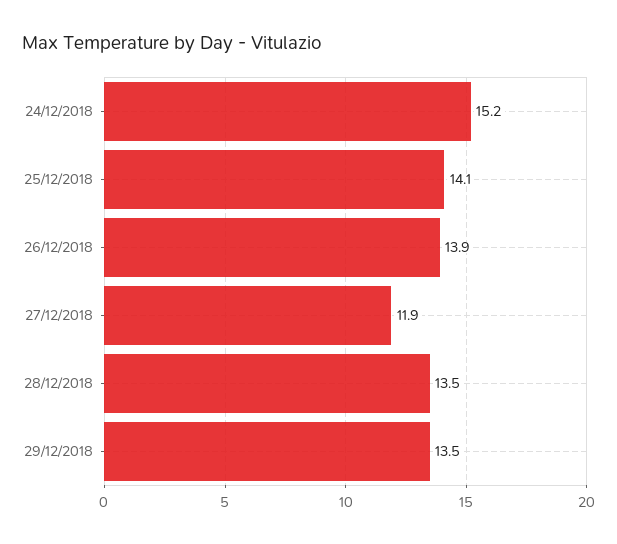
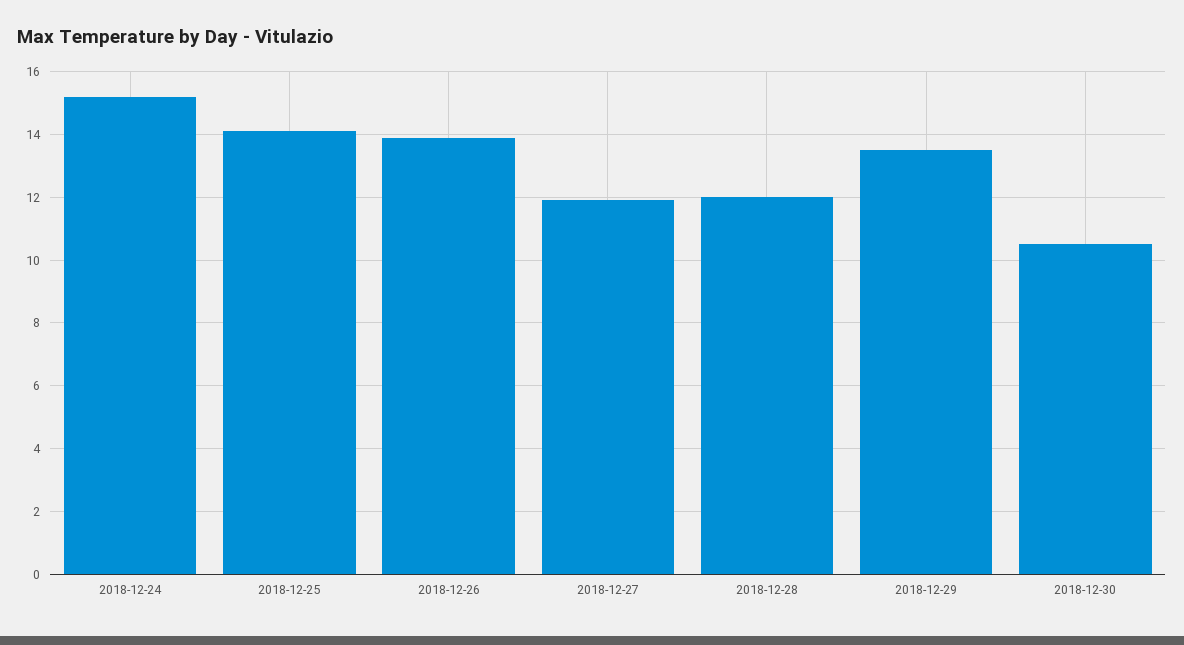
28/12/2018: 13.5 -> 12
2018-12-30: none -> 10.5

